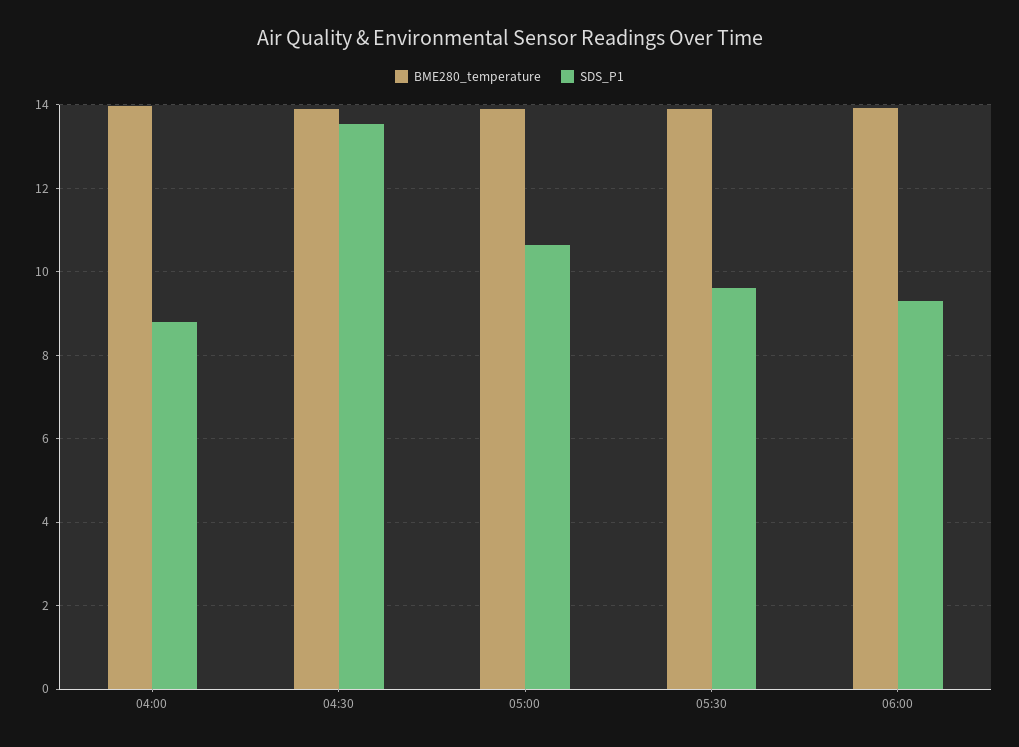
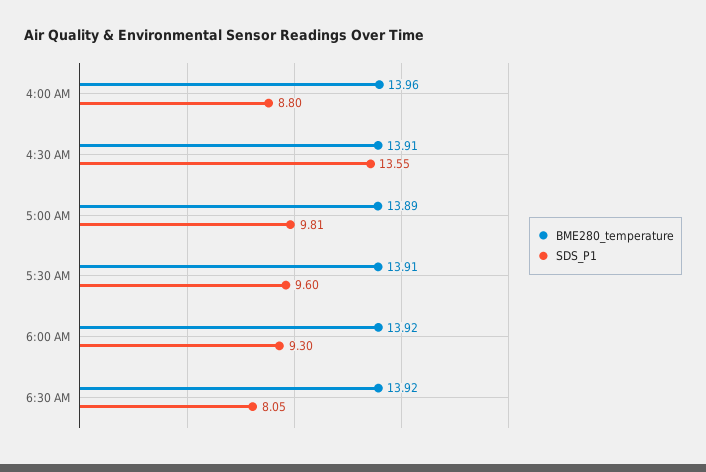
SDS_P1, 05:00: 10.6 -> 9.81
BME280_temperature, 6:30 AM: none -> 13.92
SDS_P1, 6:30 AM: none -> 8.05

